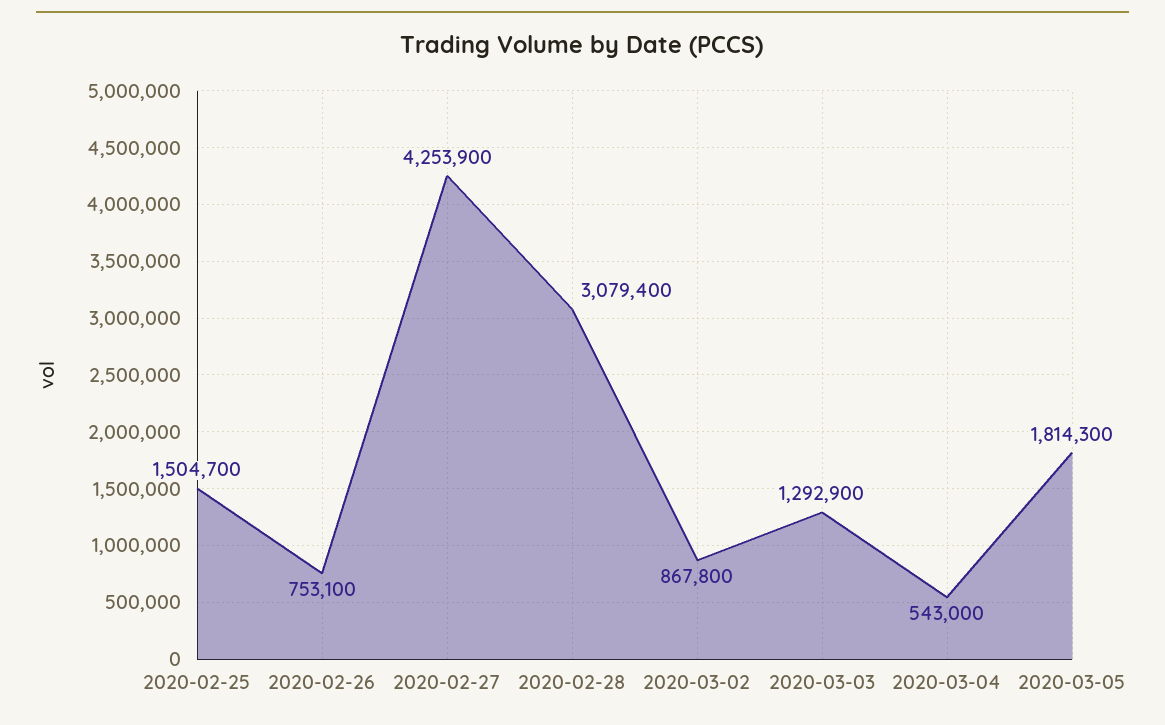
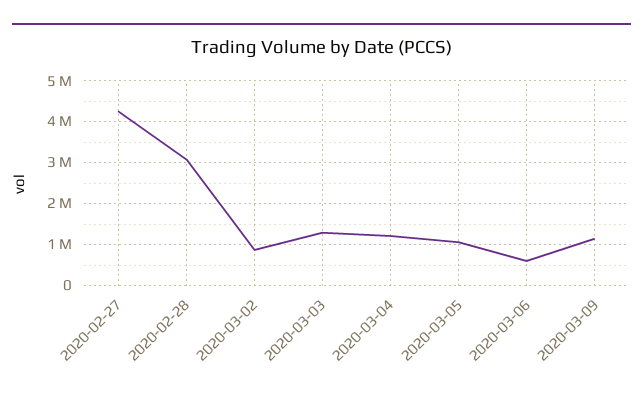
2020-02-25: 1504700 -> none
2020-02-26: 753100 -> none
2020-03-04: 543000 -> 1200000
2020-03-05: 1814300 -> 1000000
2020-03-06: none -> 600000
2020-03-09: none -> 1200000

